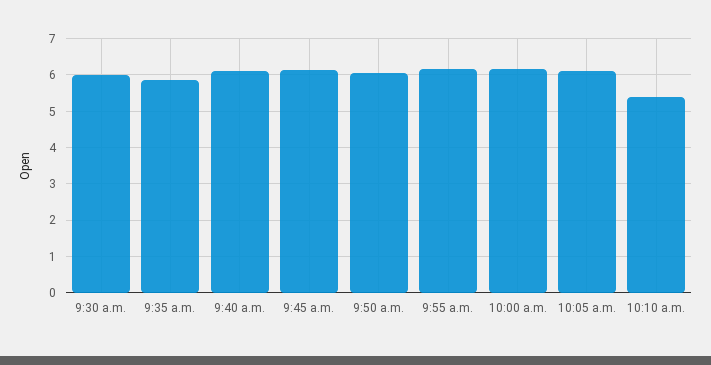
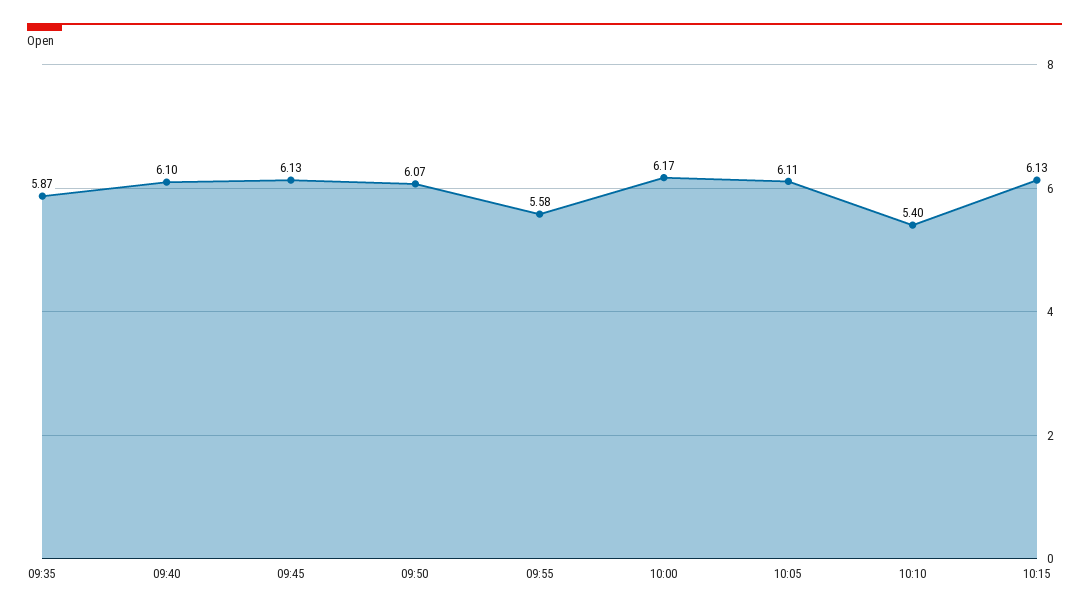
9:30 a.m.: 6 -> none
9:55 a.m.: 6.2 -> 5.58
10:15: none -> 6.13

